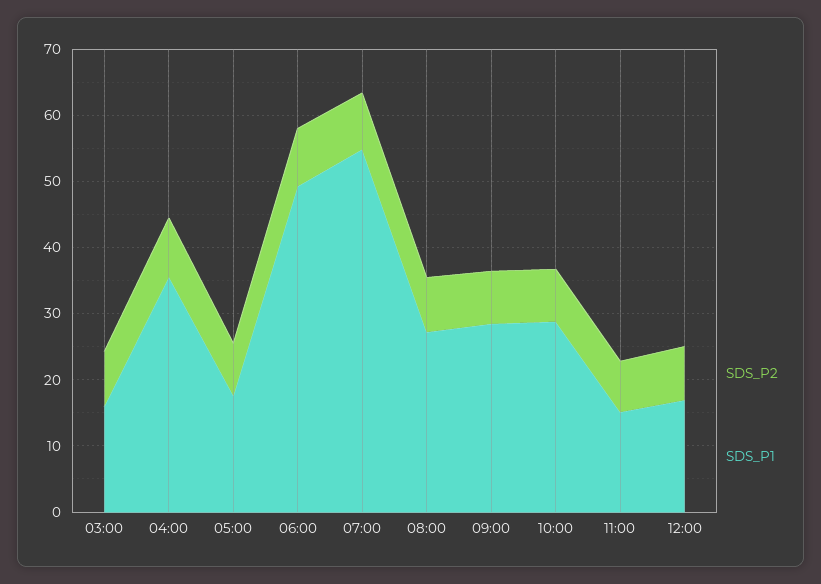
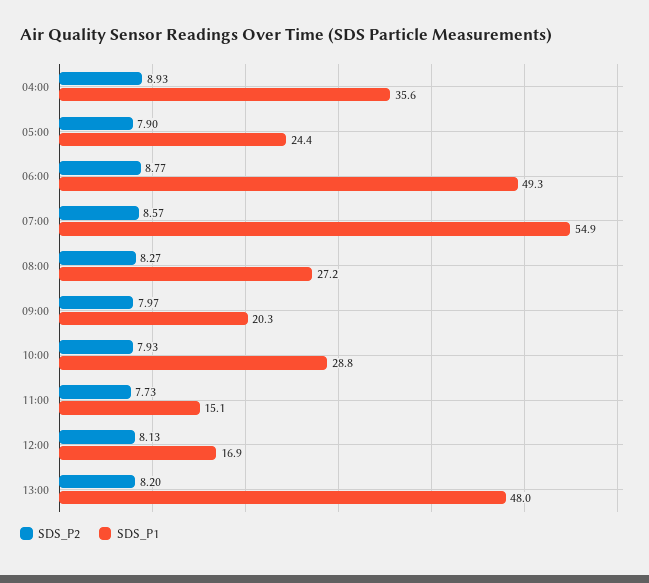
SDS_P2, 03:00: 8 -> none
SDS_P1, 03:00: 16 -> none
SDS_P1, 05:00: 18 -> 24.4
SDS_P1, 09:00: 28 -> 20.3
SDS_P2, 13:00: none -> 8.2
SDS_P1, 13:00: none -> 48

